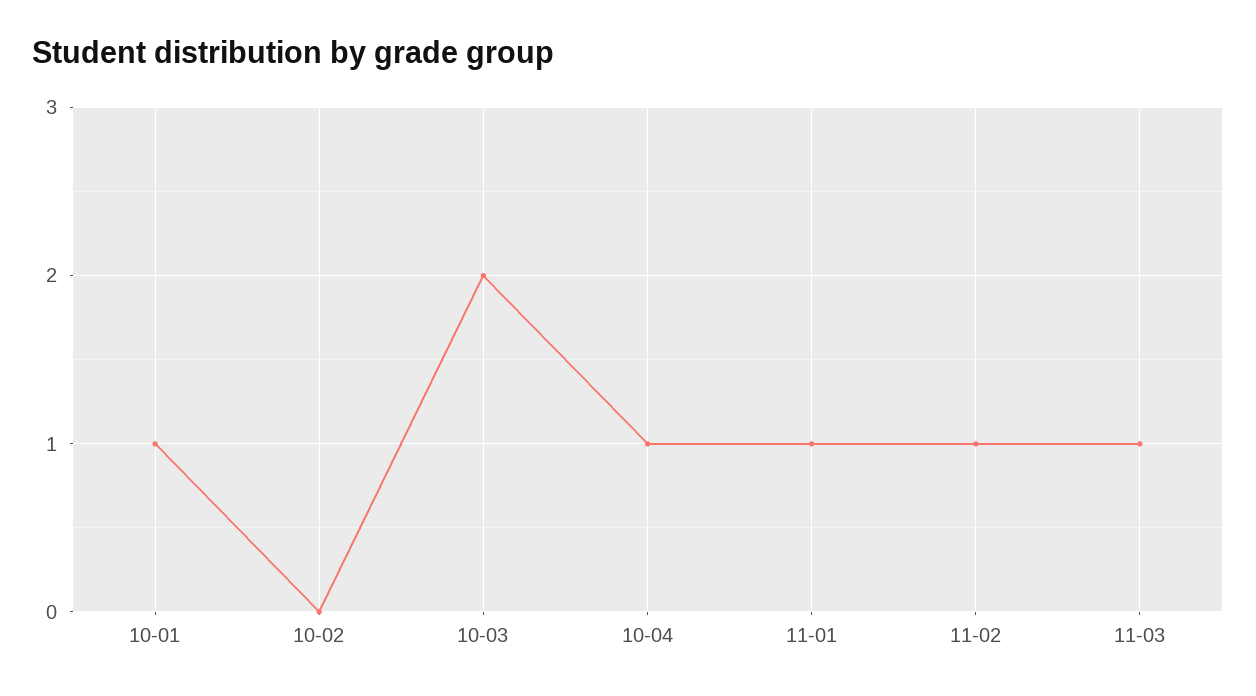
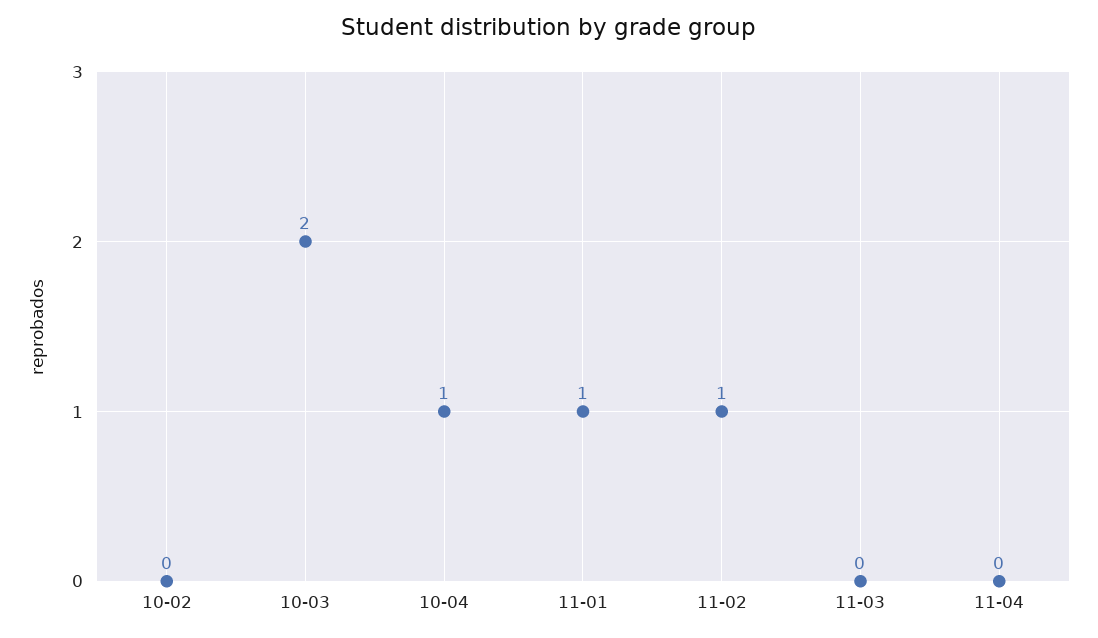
10-01: 1 -> none
11-03: 1 -> 0
11-04: none -> 0

